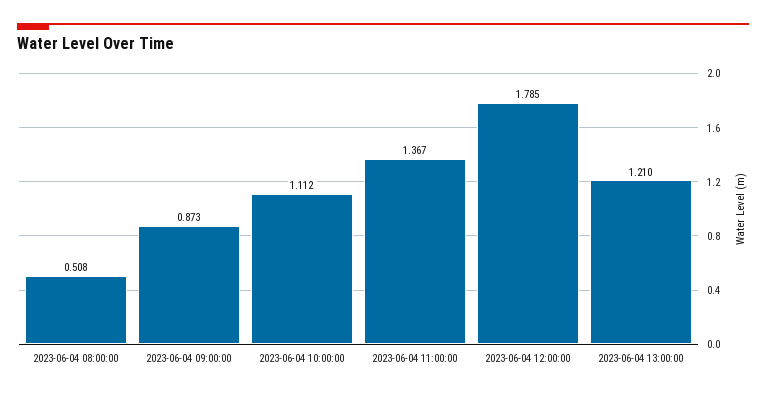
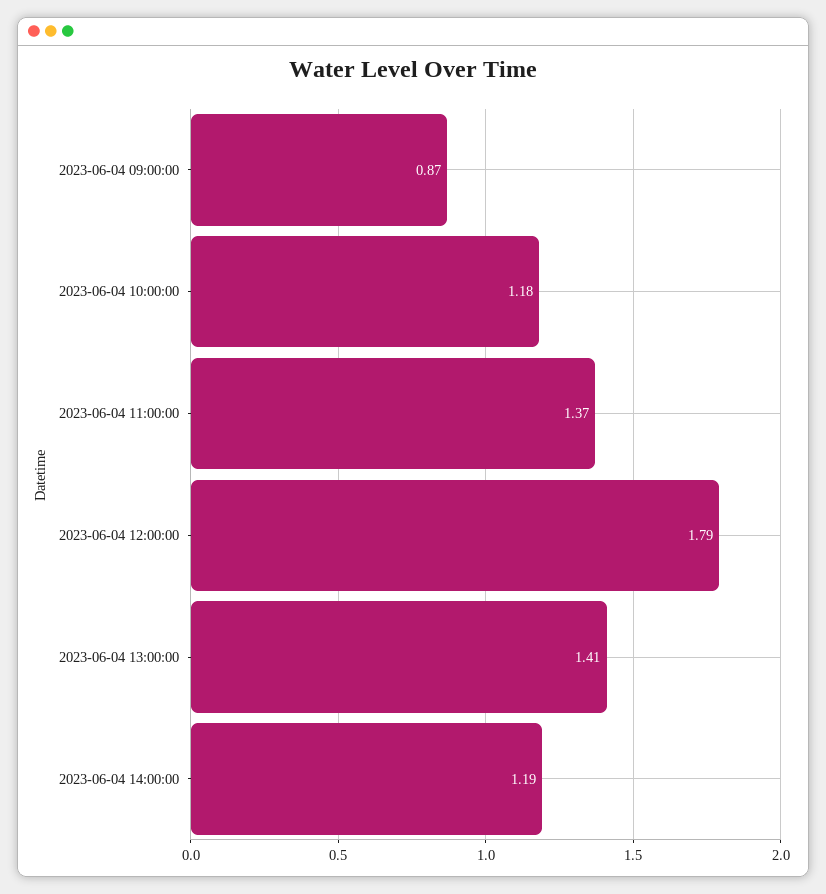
2023-06-04 08:00:00: 0.508 -> none
2023-06-04 10:00:00: 1.112 -> 1.18
2023-06-04 13:00:00: 1.21 -> 1.41
2023-06-04 14:00:00: none -> 1.19

